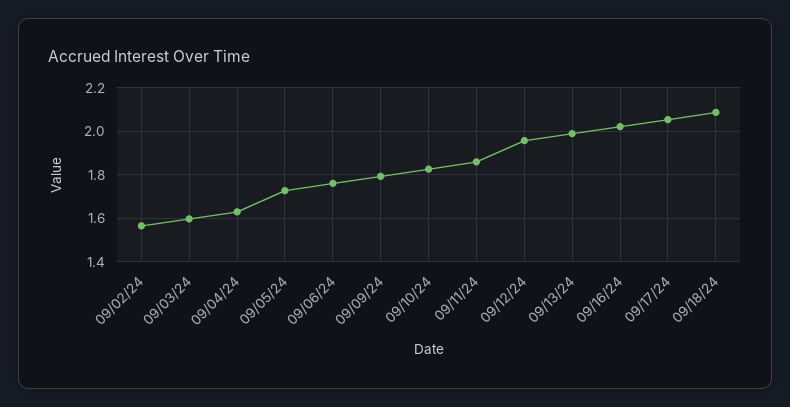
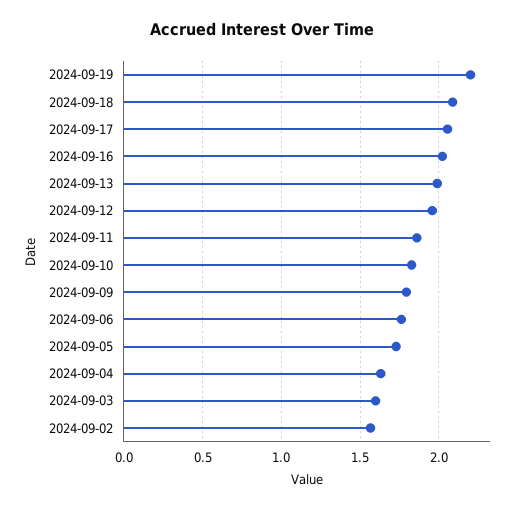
2024-09-19: none -> 2.2

